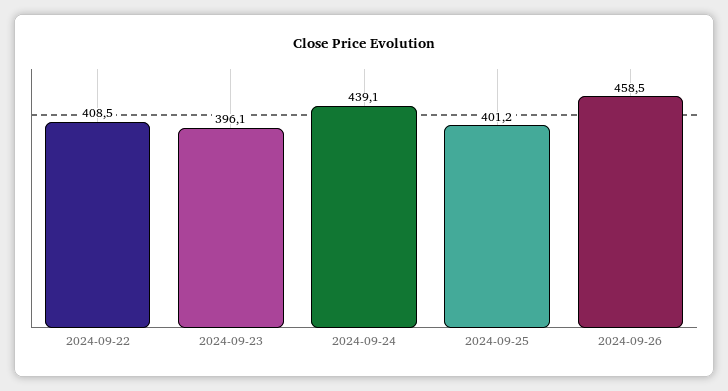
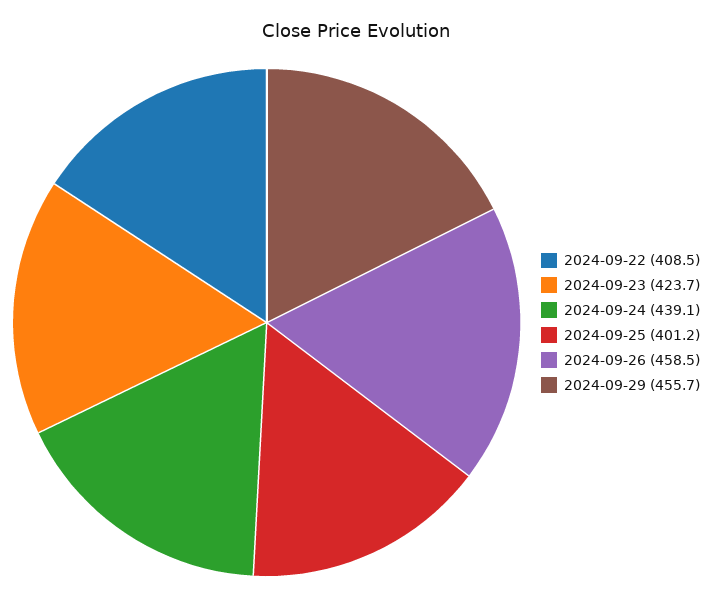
2024-09-23: 396.1 -> 423.7
2024-09-29: none -> 455.7

